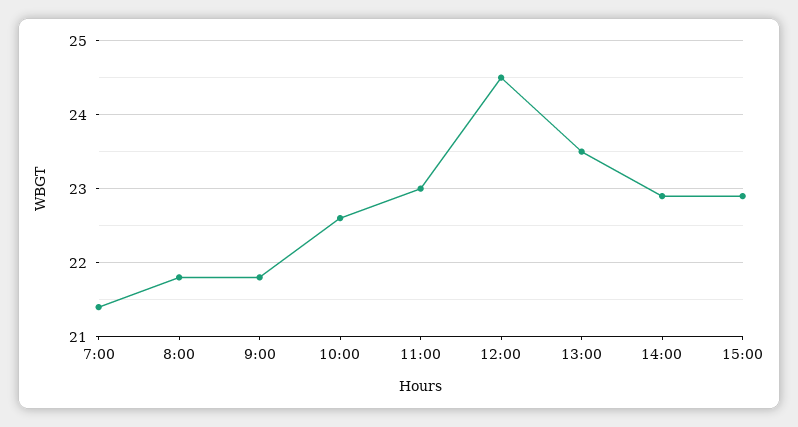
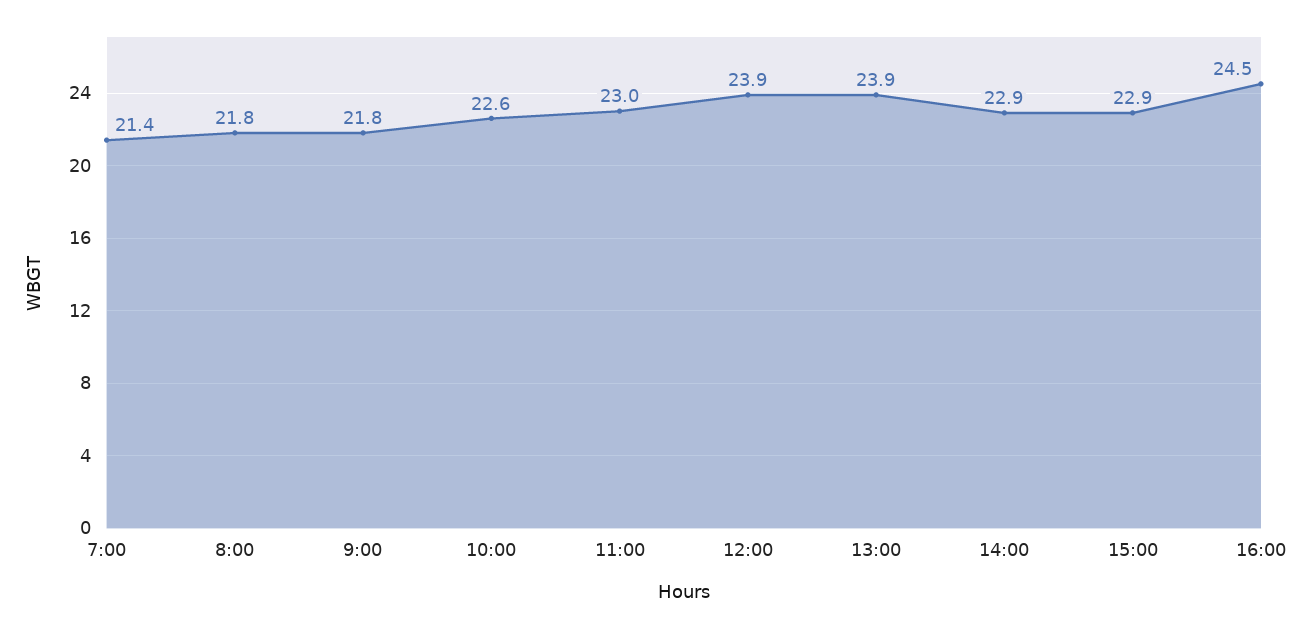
12:00: 24.5 -> 23.9
13:00: 23.5 -> 23.9
16:00: none -> 24.5

